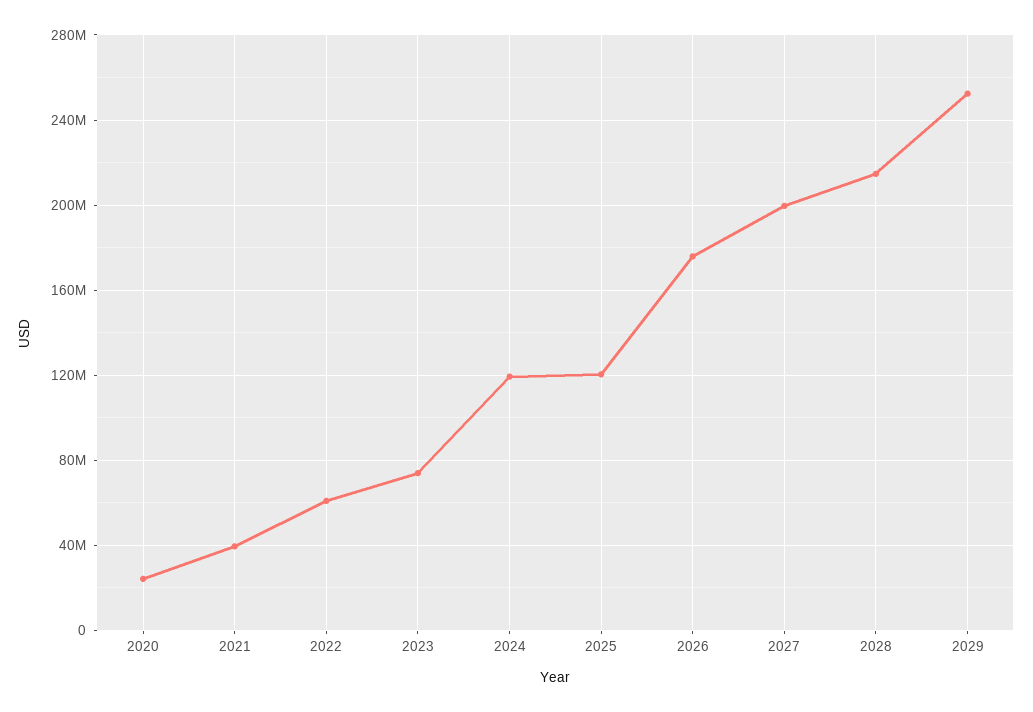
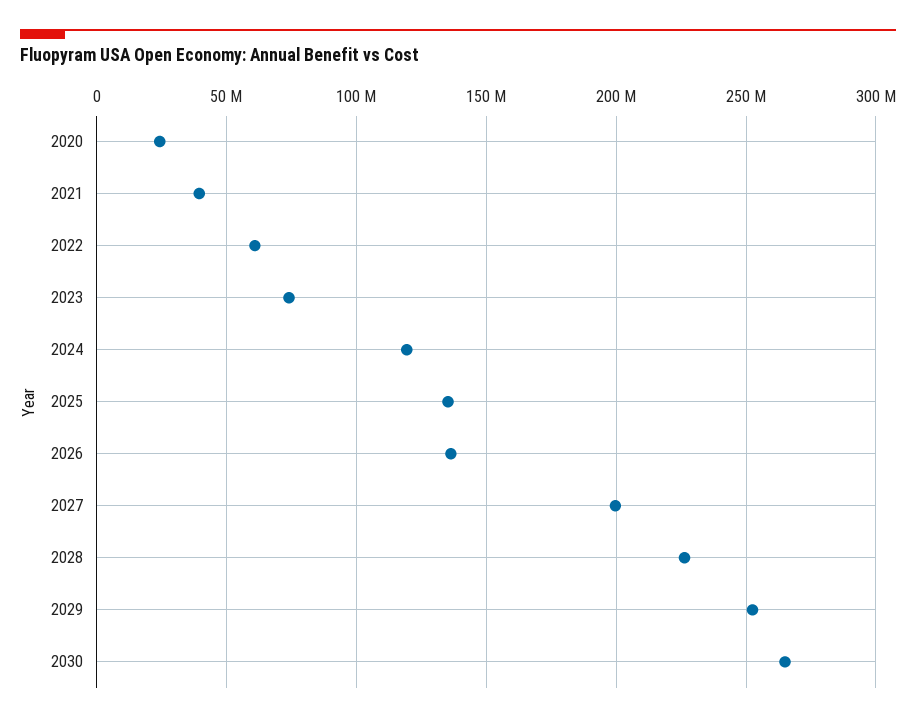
2025: 120000000 -> 135000000
2026: 175000000 -> 135000000
2028: 215000000 -> 225000000
2030: none -> 265000000

